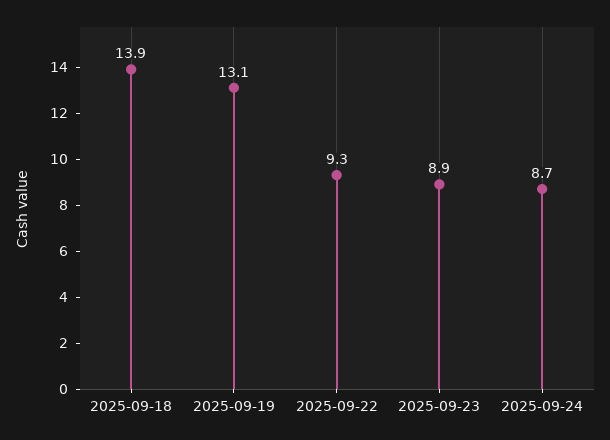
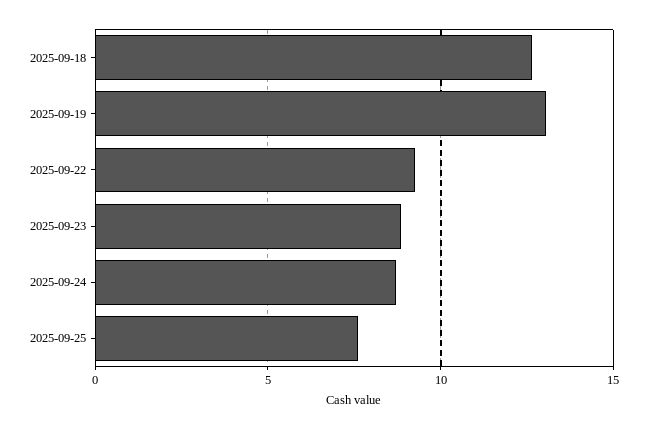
2025-09-18: 13.9 -> 12.5
2025-09-25: none -> 7.5

